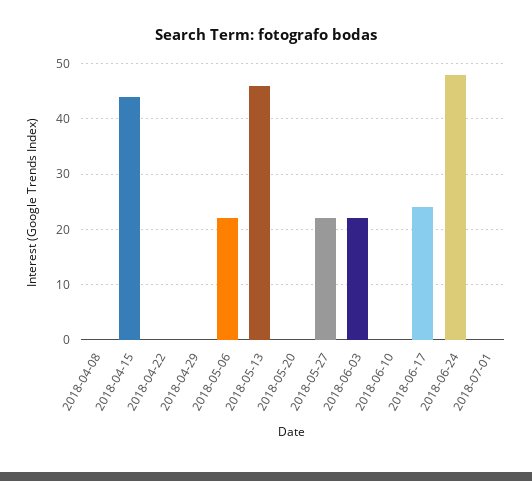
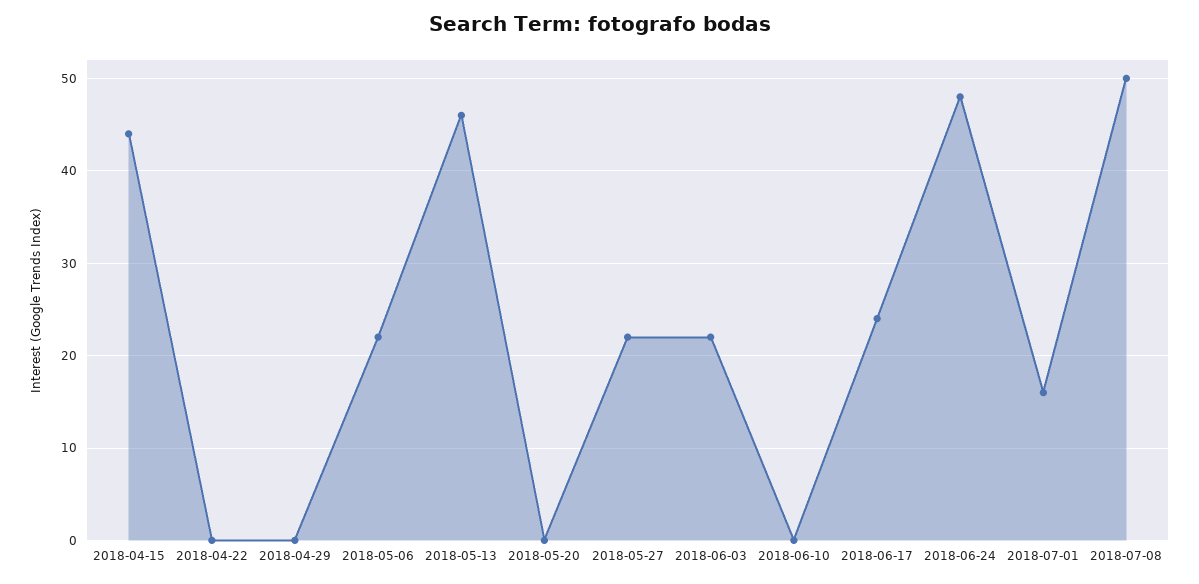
2018-04-08: 0 -> none
2018-07-01: 0 -> 16
2018-07-08: none -> 50

